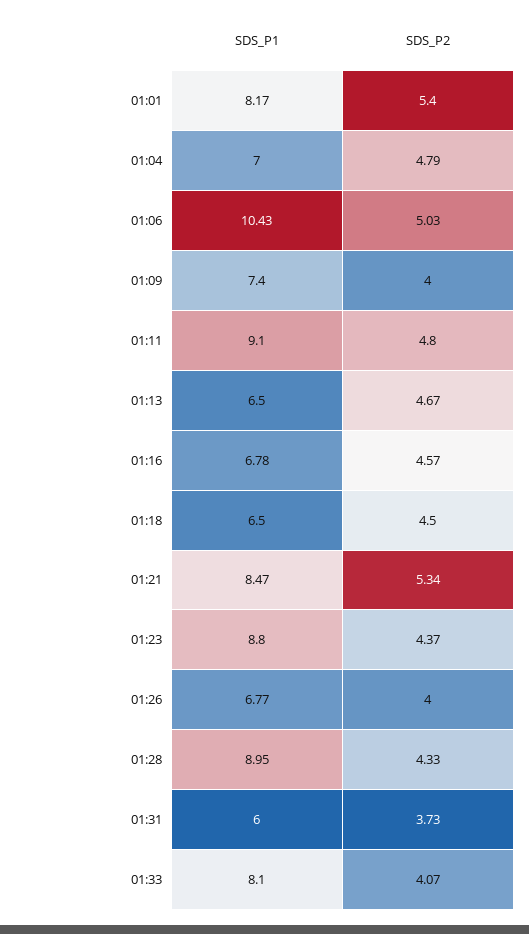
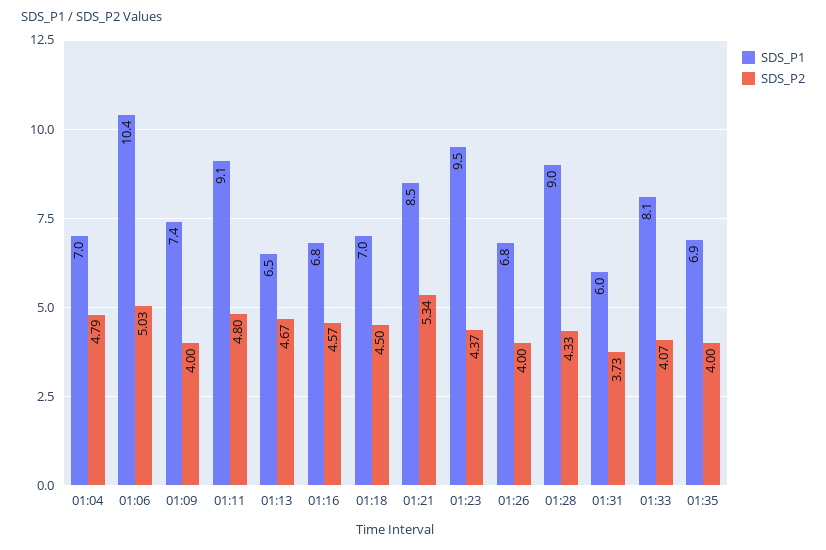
SDS_P1, 01:01: 8.17 -> none
SDS_P2, 01:01: 5.4 -> none
SDS_P1, 01:18: 6.5 -> 7
SDS_P1, 01:23: 8.8 -> 9.5
SDS_P1, 01:35: none -> 6.9
SDS_P2, 01:35: none -> 4

